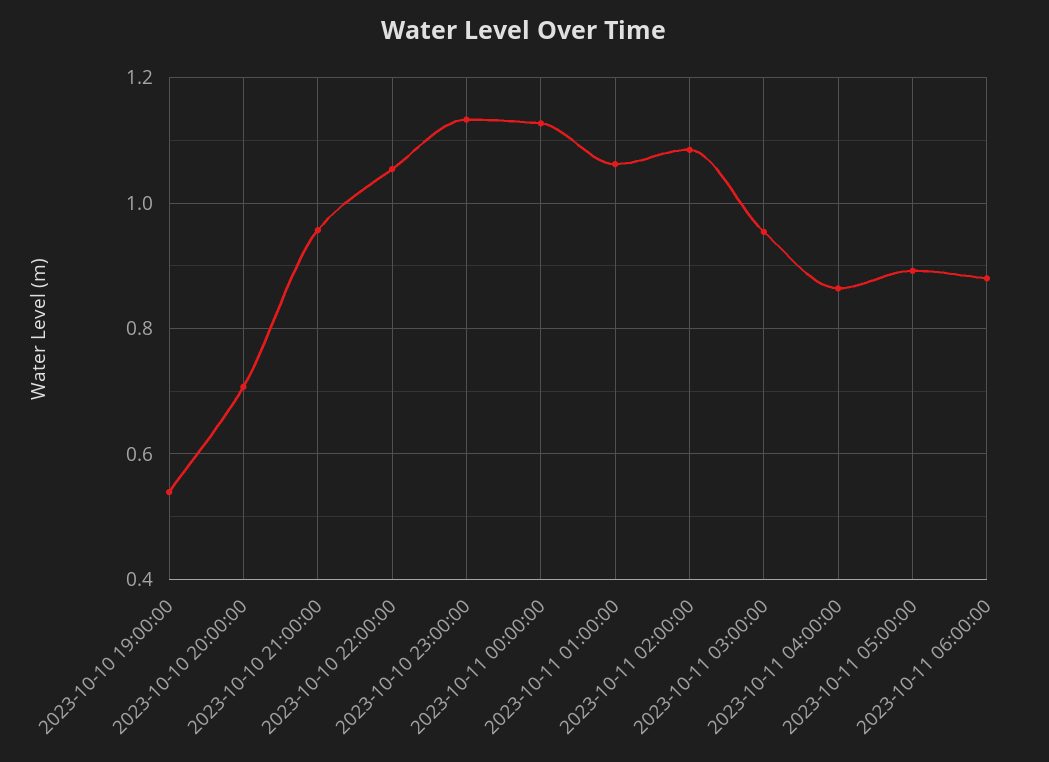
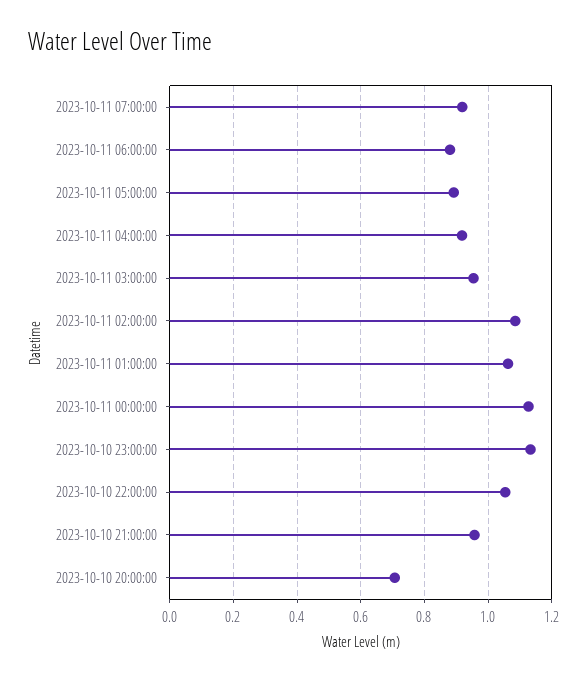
2023-10-10 19:00:00: 0.54 -> none
2023-10-11 04:00:00: 0.86 -> 0.92
2023-10-11 07:00:00: none -> 0.92

